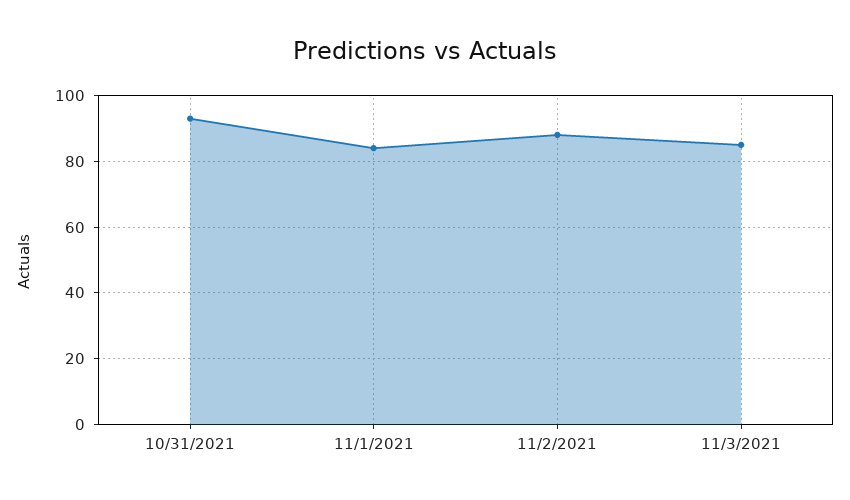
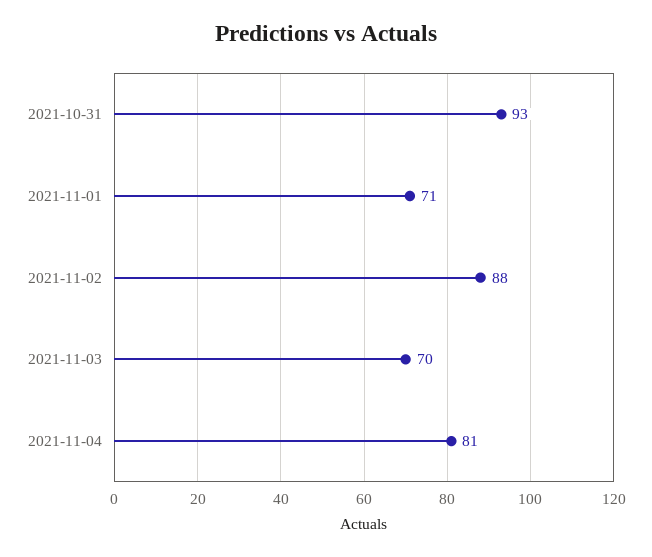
11/1/2021: 85 -> 71
11/3/2021: 85 -> 70
2021-11-04: none -> 81

